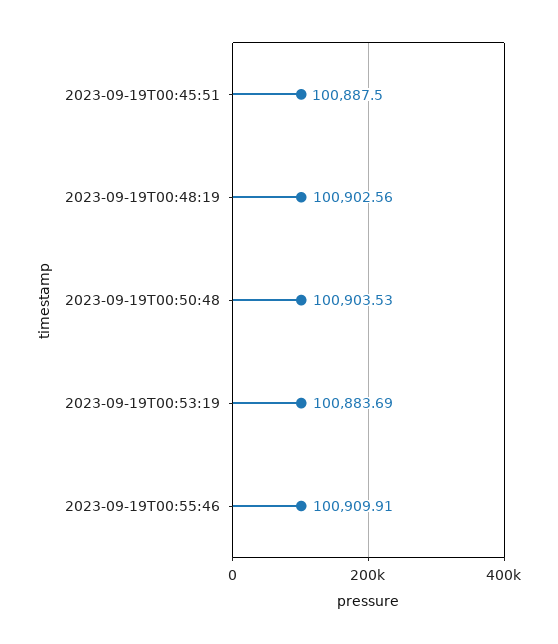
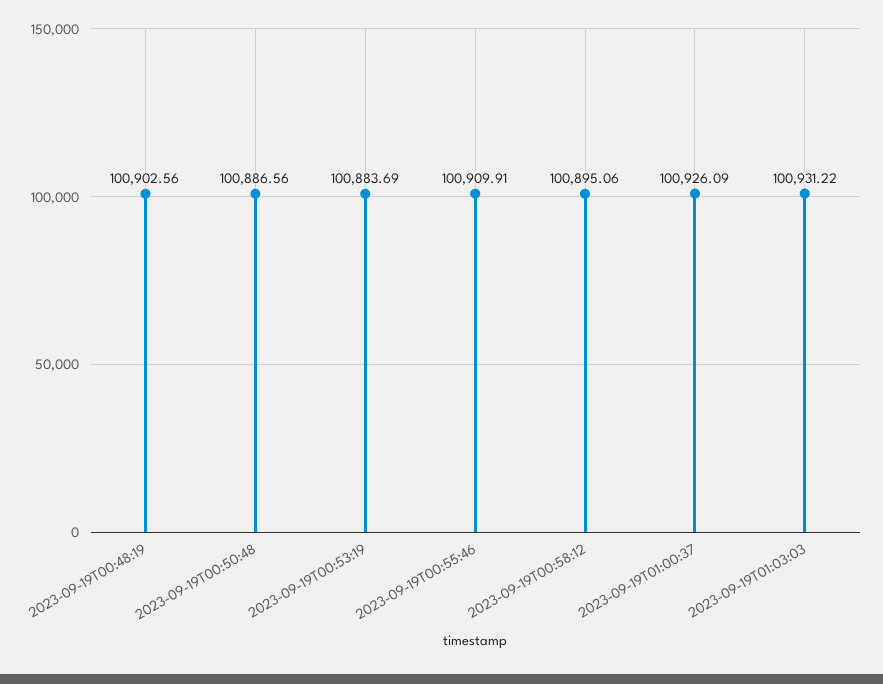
2023-09-19T00:45:51: 100887.5 -> none
2023-09-19T00:50:48: 100903.53 -> 100886.56
2023-09-19T00:58:12: none -> 100895.06
2023-09-19T01:00:37: none -> 100926.09
2023-09-19T01:03:03: none -> 100931.22

